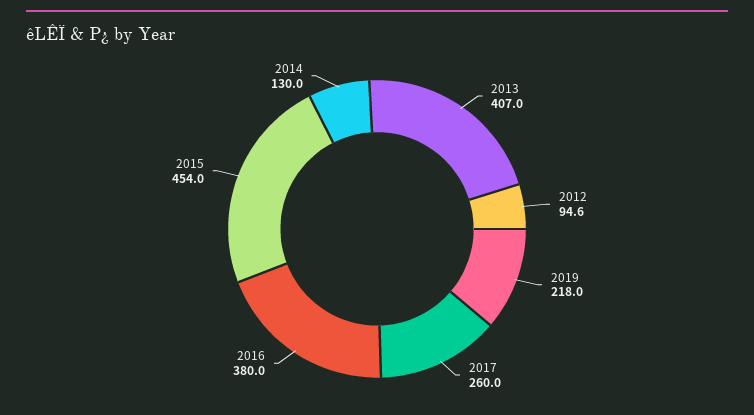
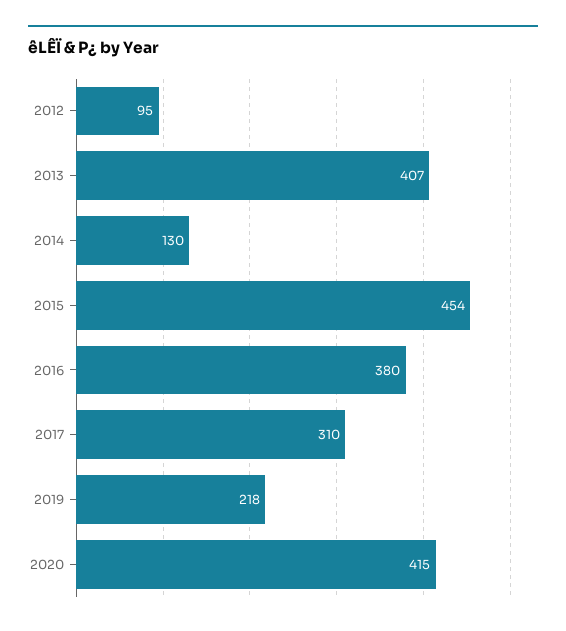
2017: 260 -> 310
2020: none -> 415

